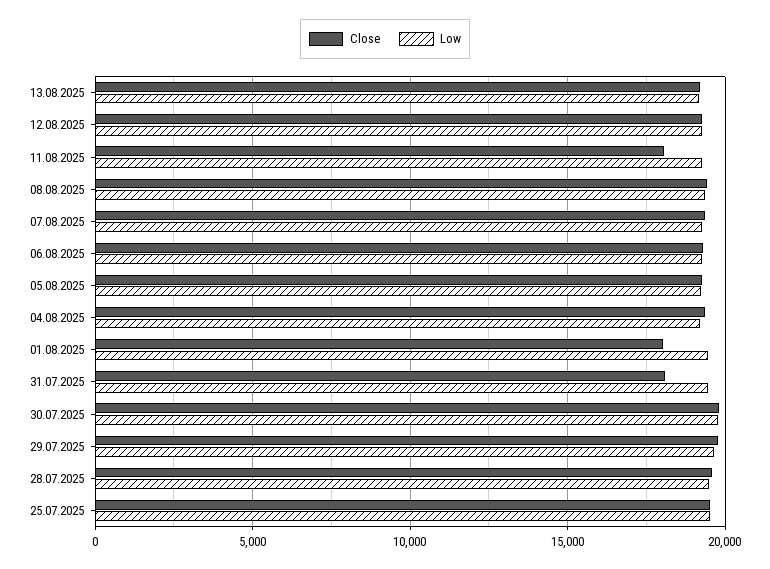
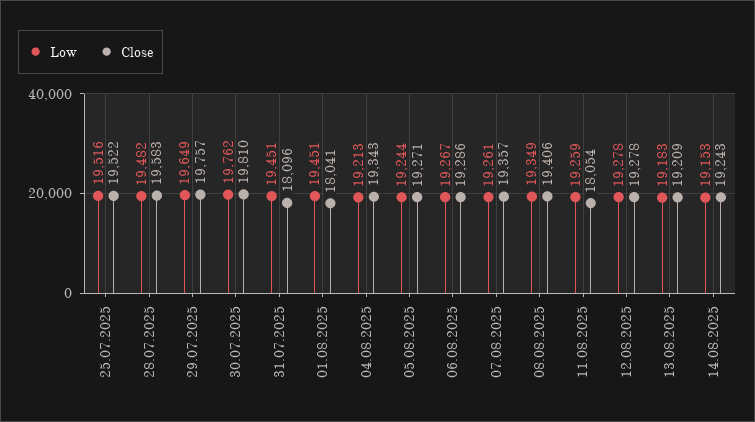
Low, 14.08.2025: none -> 19153
Close, 14.08.2025: none -> 19243

